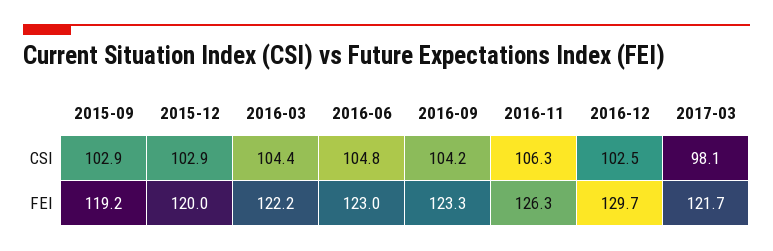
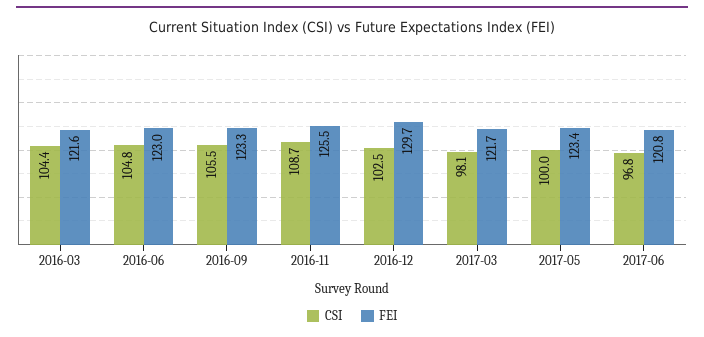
CSI, 2015-09: 102.9 -> none
CSI, 2015-12: 102.9 -> none
CSI, 2016-09: 104.2 -> 105.5
CSI, 2016-11: 106.3 -> 108.7
FEI, 2015-09: 119.2 -> none
FEI, 2015-12: 120 -> none
FEI, 2016-03: 122.2 -> 121.6
FEI, 2016-11: 126.3 -> 125.5
CSI, 2017-05: none -> 100
FEI, 2017-05: none -> 123.4
CSI, 2017-06: none -> 96.8
FEI, 2017-06: none -> 120.8

